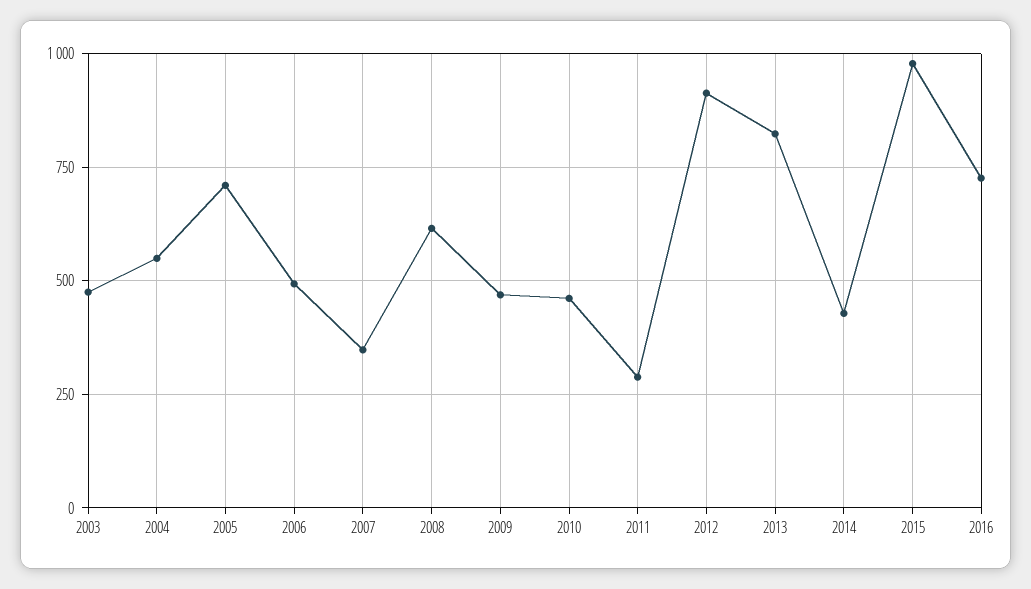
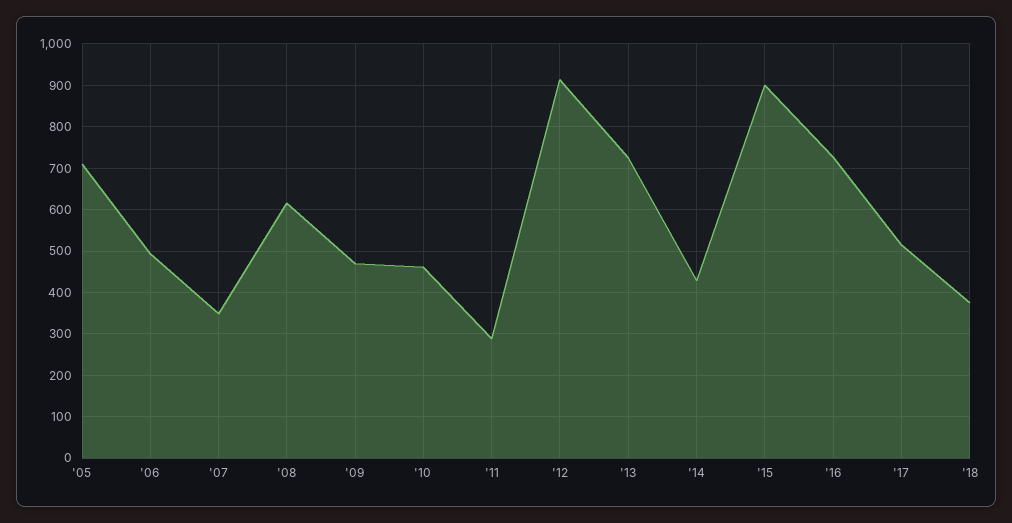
2003: 475 -> none
2004: 550 -> none
2013: 825 -> 720
2015: 975 -> 900
'17: none -> 520
'18: none -> 380

